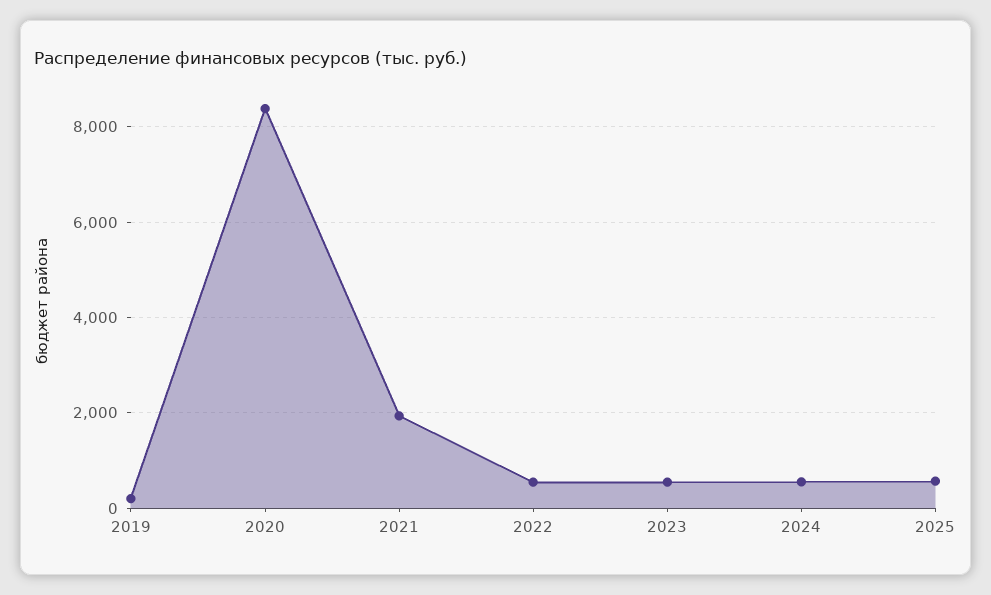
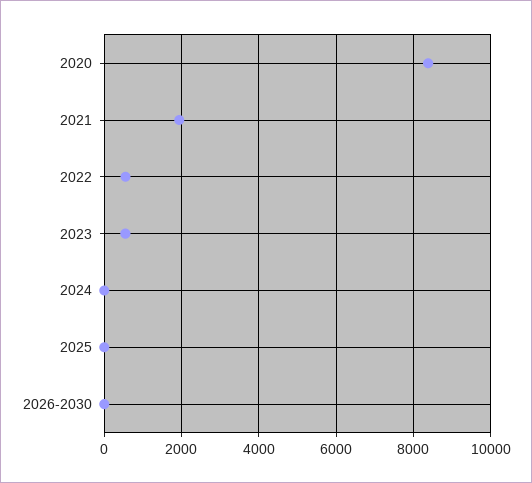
2019: 200 -> none
2024: 600 -> 0
2025: 600 -> 0
2026-2030: none -> 0

